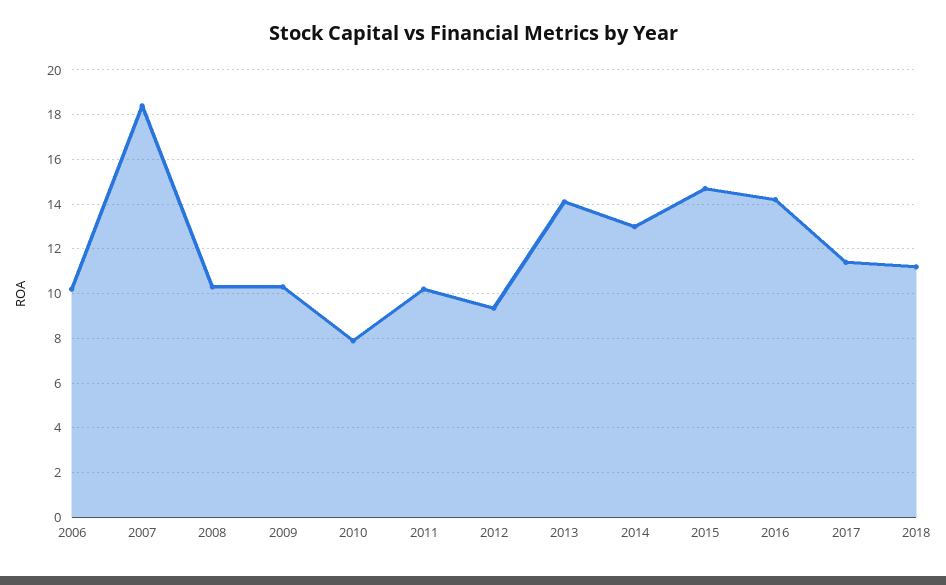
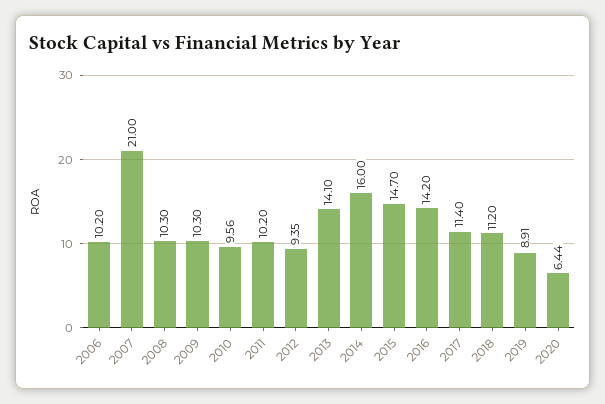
2007: 18.5 -> 21
2010: 8 -> 9.56
2014: 13 -> 16
2019: none -> 8.91
2020: none -> 6.44

